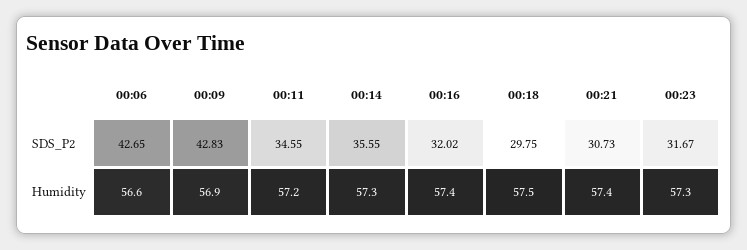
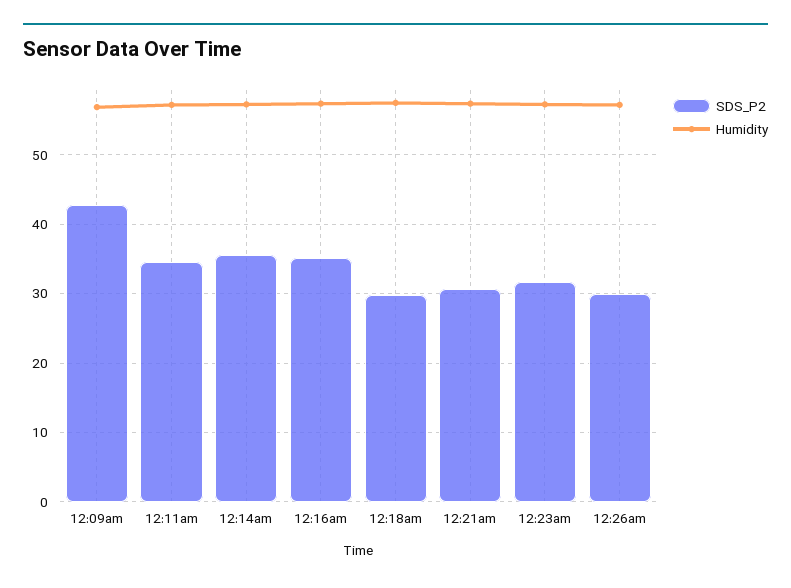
SDS_P2, 00:06: 42.65 -> none
SDS_P2, 00:16: 32.02 -> 35
Humidity, 00:06: 56.6 -> none
SDS_P2, 12:26am: none -> 30
Humidity, 12:26am: none -> 57

